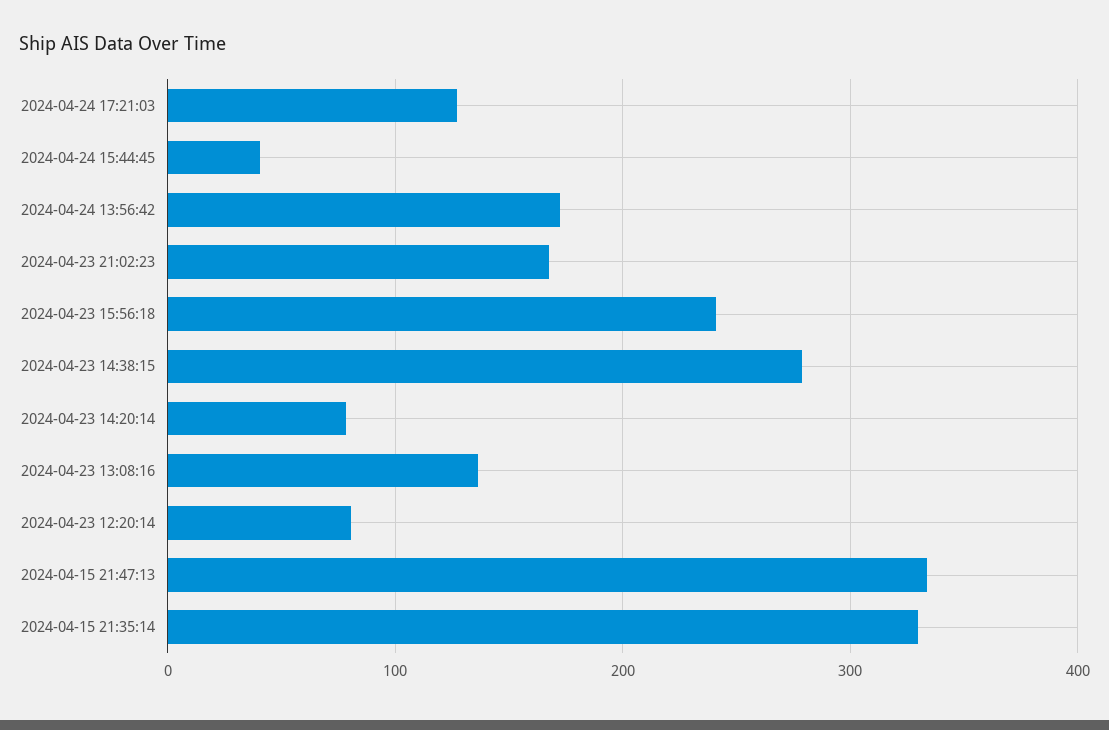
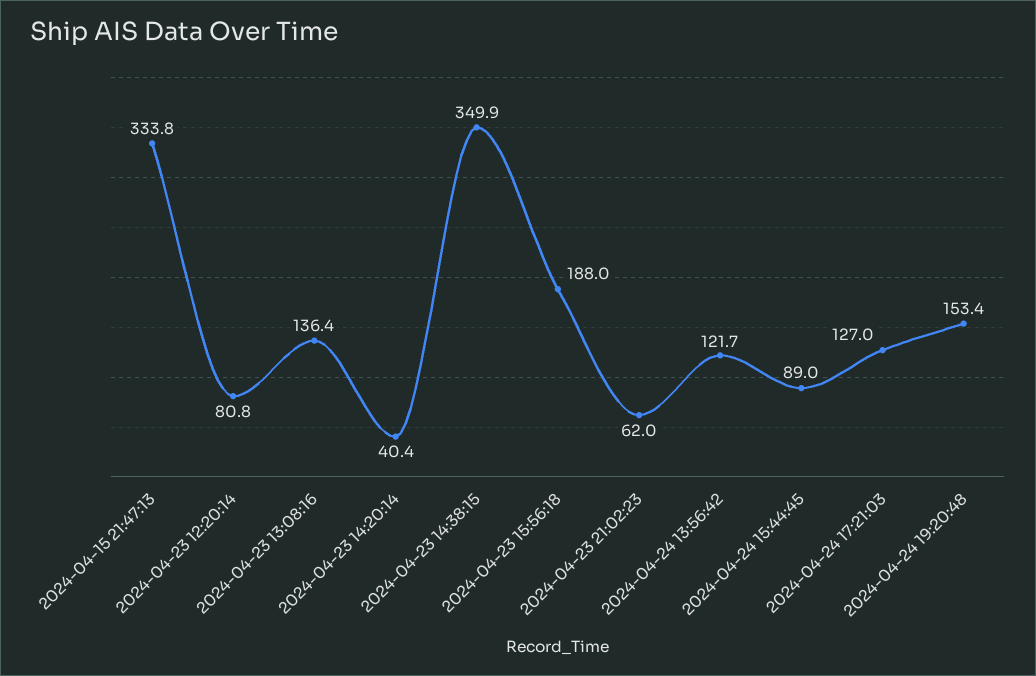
2024-04-24 15:44:45: 40 -> 89
2024-04-24 13:56:42: 170 -> 121.7
2024-04-23 21:02:23: 170 -> 62
2024-04-23 15:56:18: 240 -> 188
2024-04-23 14:38:15: 280 -> 349.9
2024-04-23 14:20:14: 80 -> 40.4
2024-04-15 21:35:14: 330 -> none
2024-04-24 19:20:48: none -> 153.4

